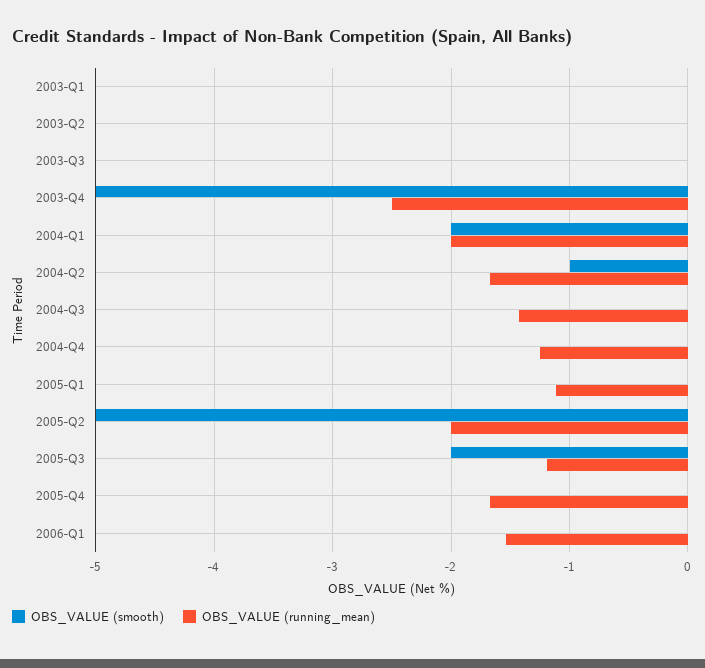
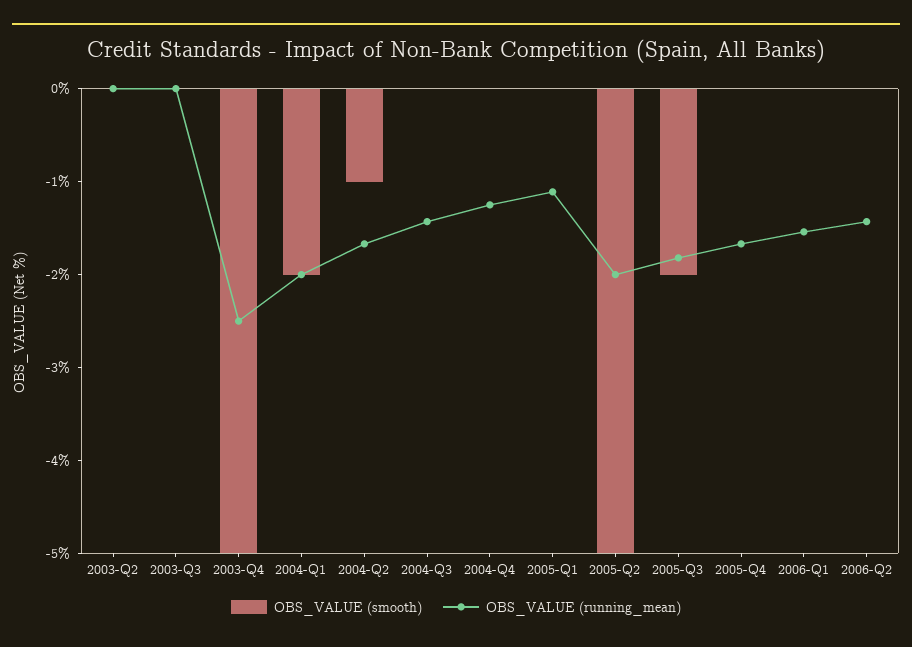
OBS_VALUE (smooth), 2003-Q1: 0 -> none
OBS_VALUE (running_mean), 2003-Q1: 0 -> none
OBS_VALUE (running_mean), 2005-Q3: -1.2 -> -1.8
OBS_VALUE (smooth), 2006-Q2: none -> 0
OBS_VALUE (running_mean), 2006-Q2: none -> -1.4

